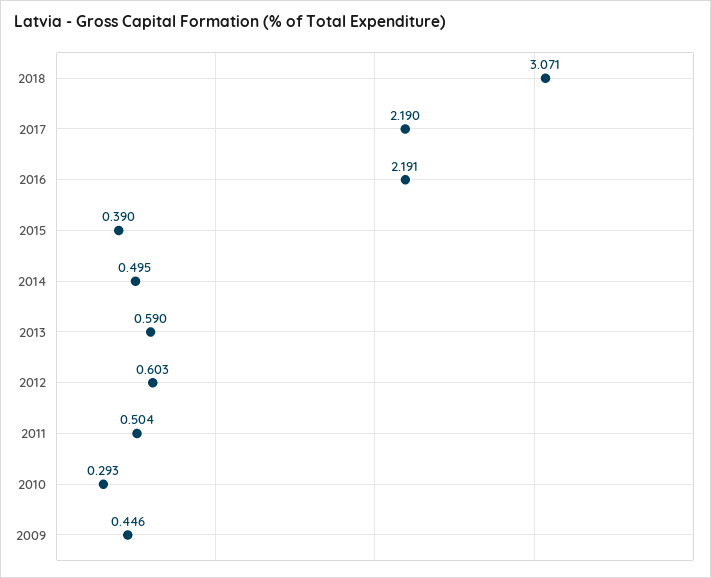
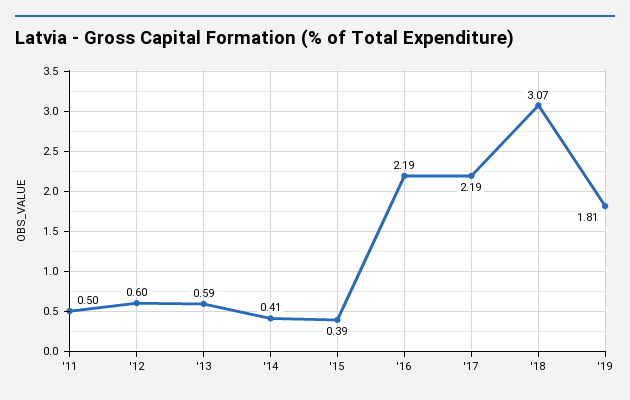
2014: 0.495 -> 0.41
2010: 0.293 -> none
2009: 0.446 -> none
'19: none -> 1.81

